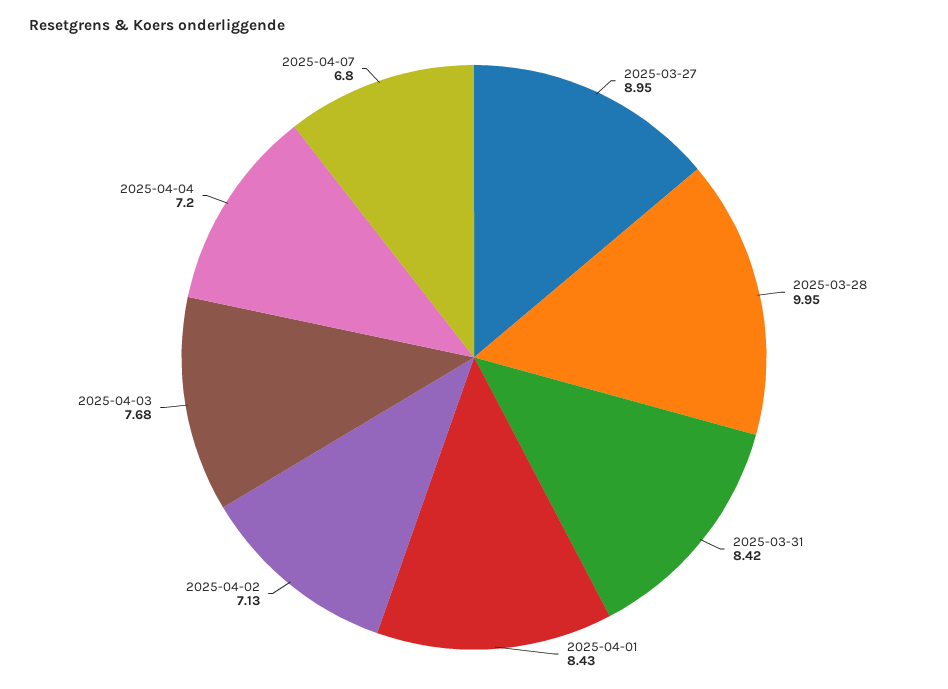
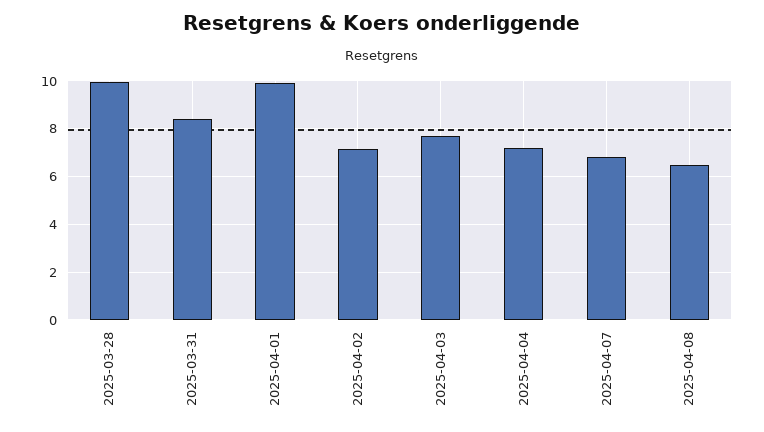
2025-03-27: 8.95 -> none
2025-04-01: 8.43 -> 10
2025-04-08: none -> 6.5

